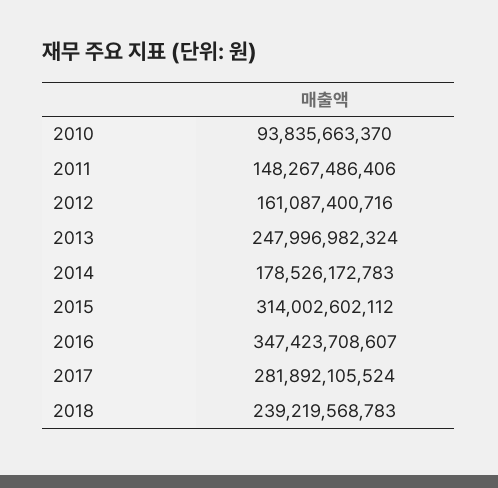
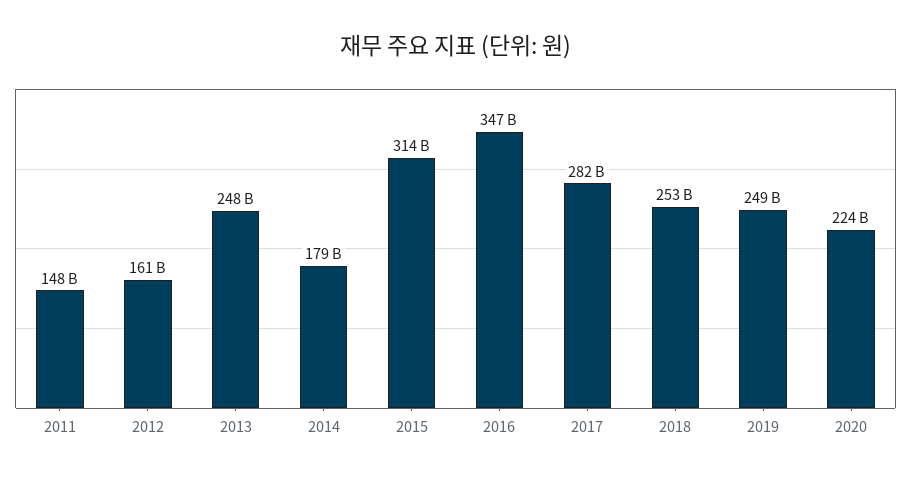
2010: 93835663370 -> none
2018: 239219568783 -> 253000000000
2019: none -> 249000000000
2020: none -> 224000000000

